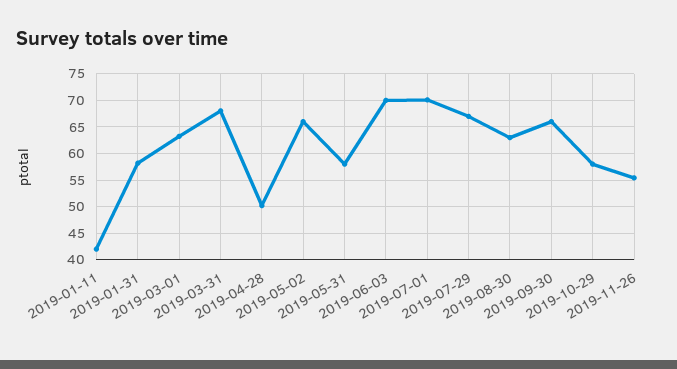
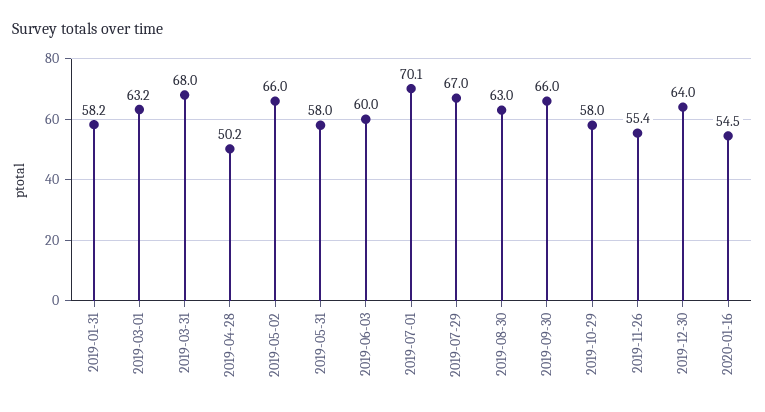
2019-01-11: 42.5 -> none
2019-06-03: 70 -> 60
2019-12-30: none -> 64
2020-01-16: none -> 54.5

